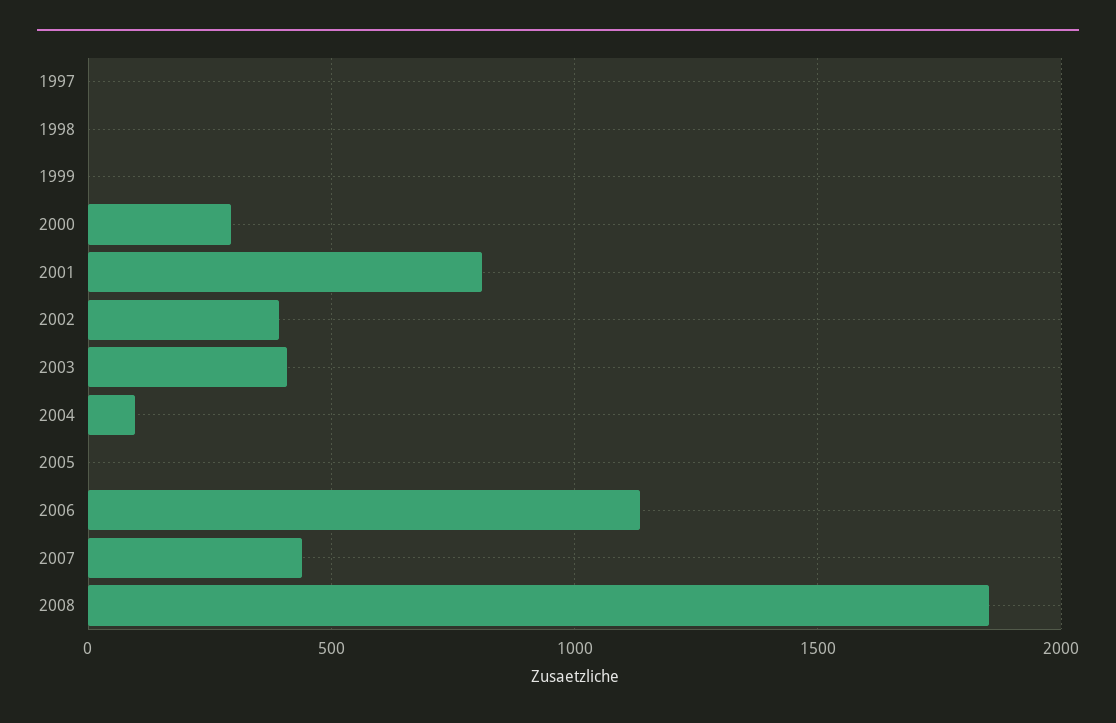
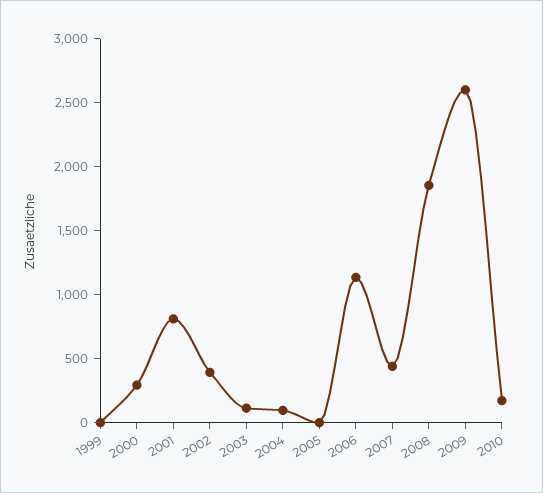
1997: 0 -> none
1998: 0 -> none
2003: 400 -> 100
2009: none -> 2600
2010: none -> 200

